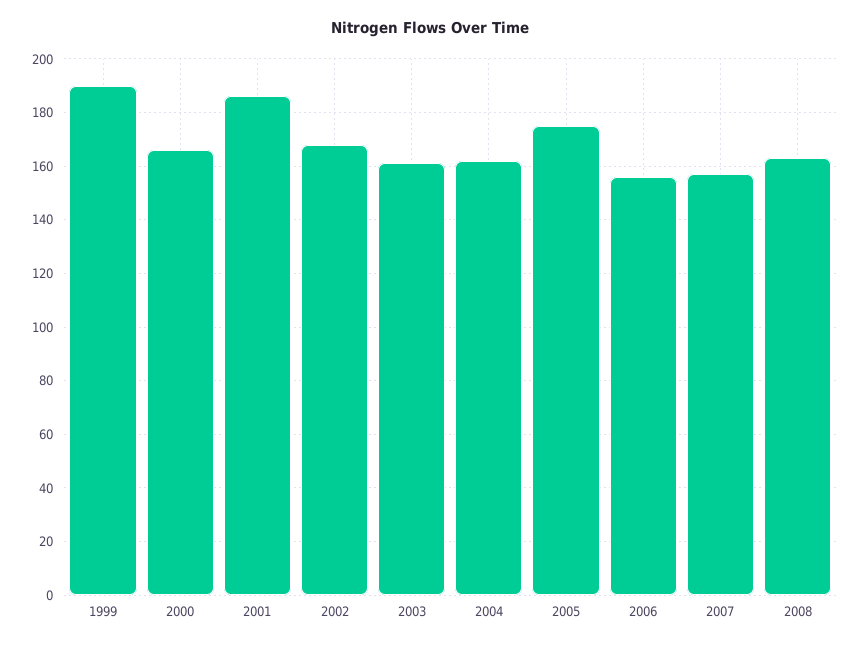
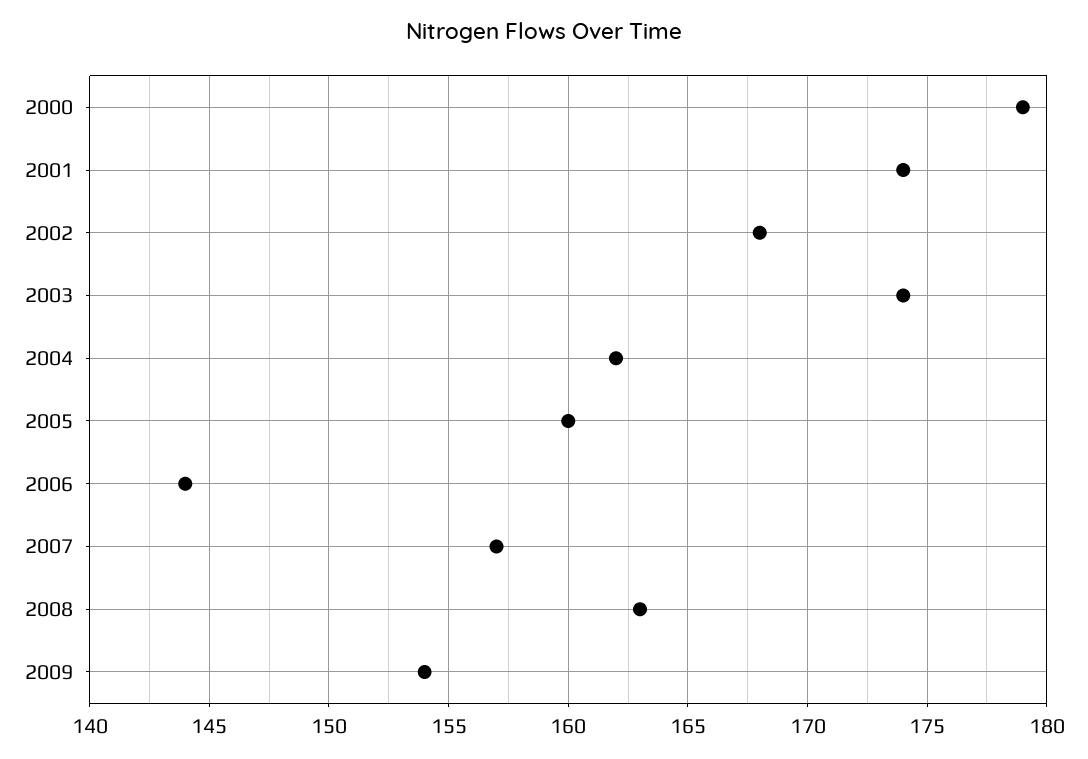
1999: 190 -> none
2000: 165 -> 179
2001: 185 -> 174
2003: 160 -> 174
2005: 175 -> 160
2006: 155 -> 144
2009: none -> 154

